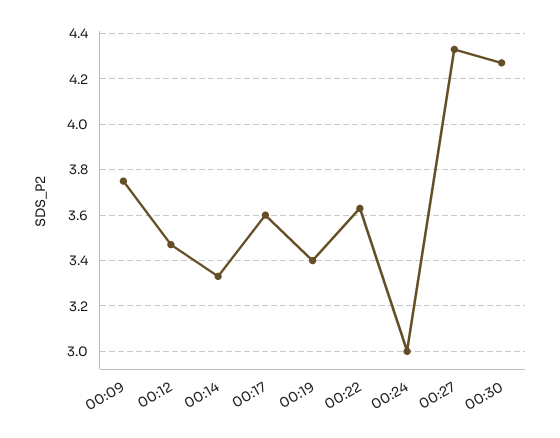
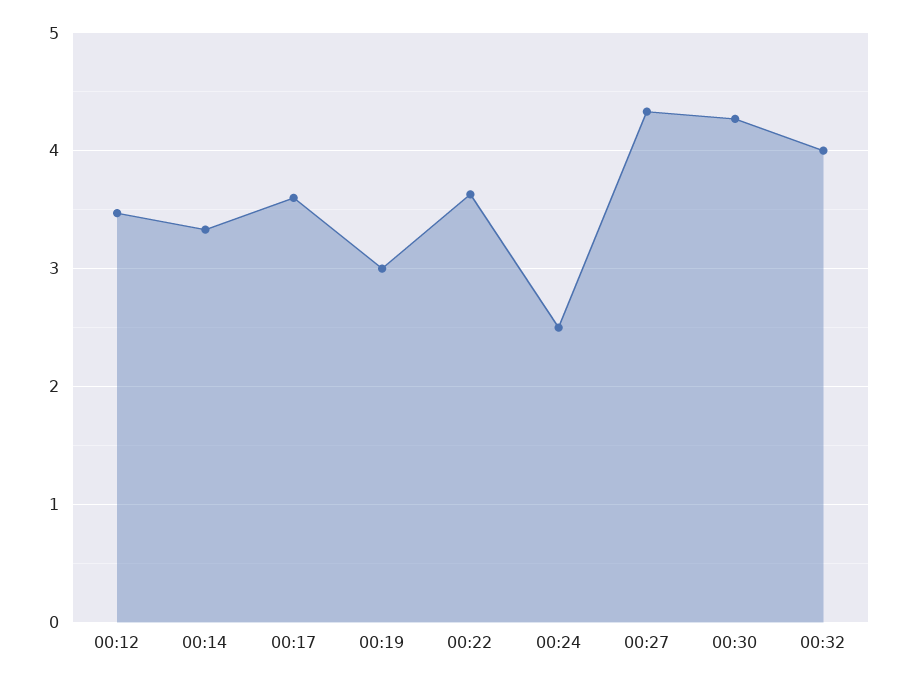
00:09: 3.75 -> none
00:19: 3.4 -> 3
00:24: 3 -> 2.5
00:32: none -> 4

